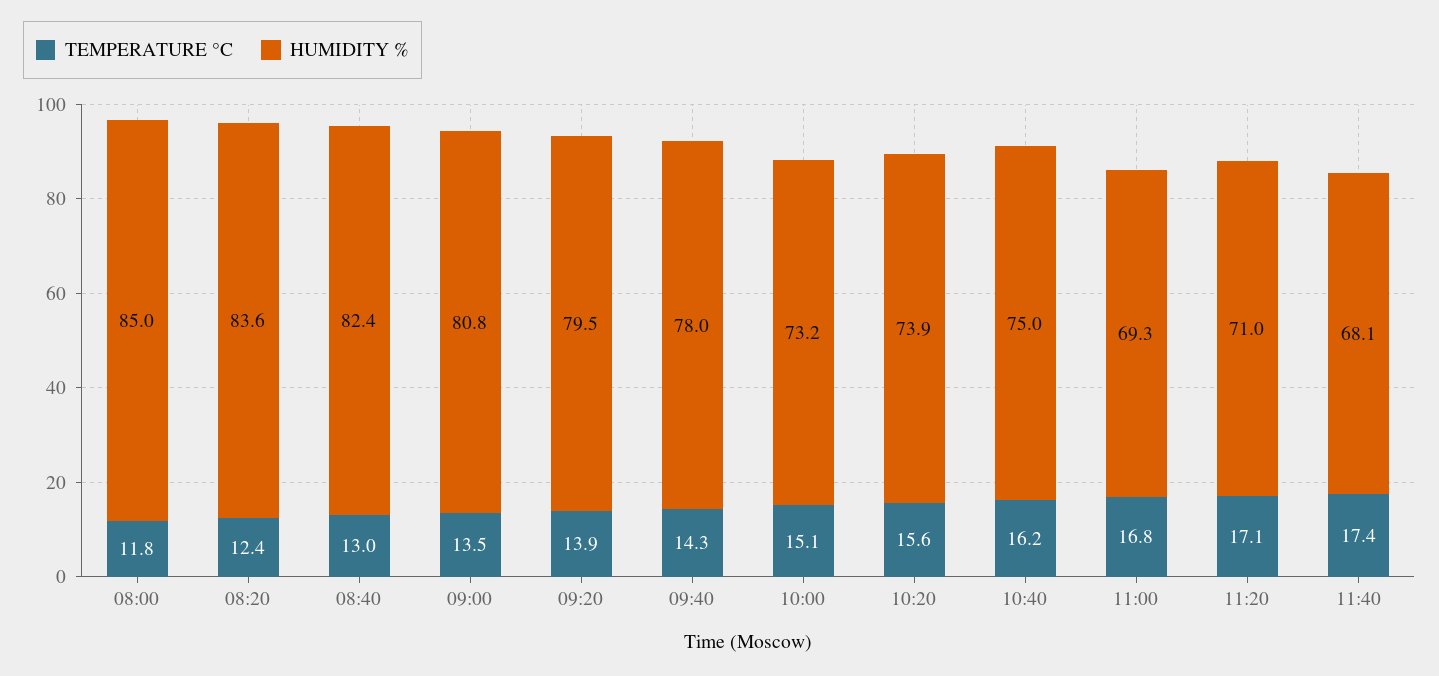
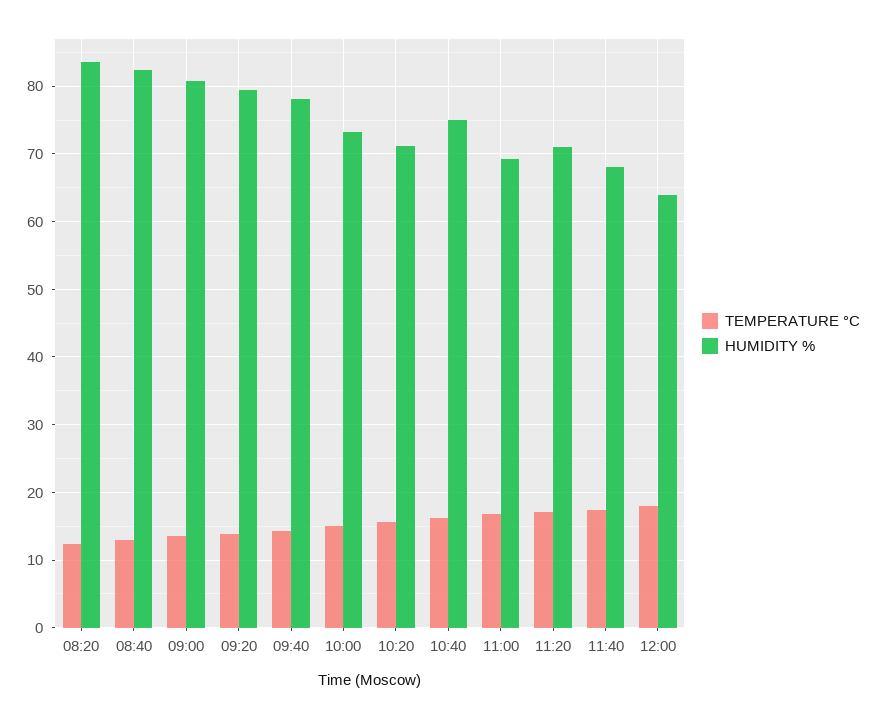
TEMPERATURE °C, 08:00: 11.8 -> none
HUMIDITY %, 08:00: 85 -> none
HUMIDITY %, 10:20: 73.9 -> 71
TEMPERATURE °C, 12:00: none -> 18
HUMIDITY %, 12:00: none -> 64

